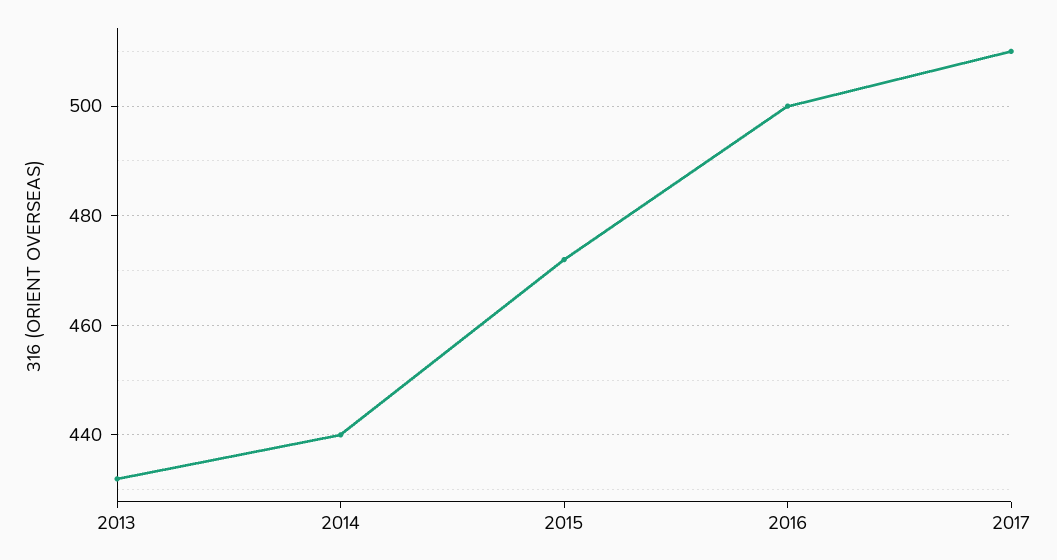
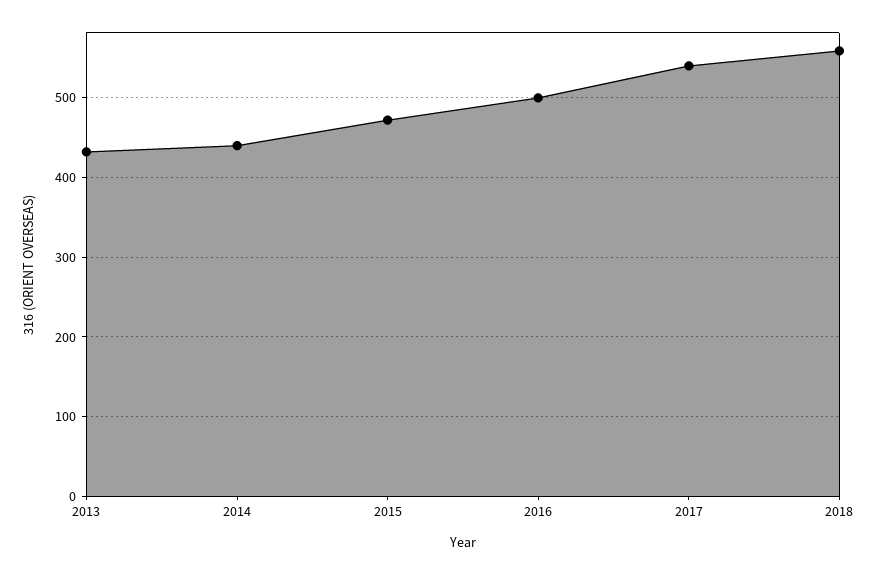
2017: 510 -> 540
2018: none -> 560

